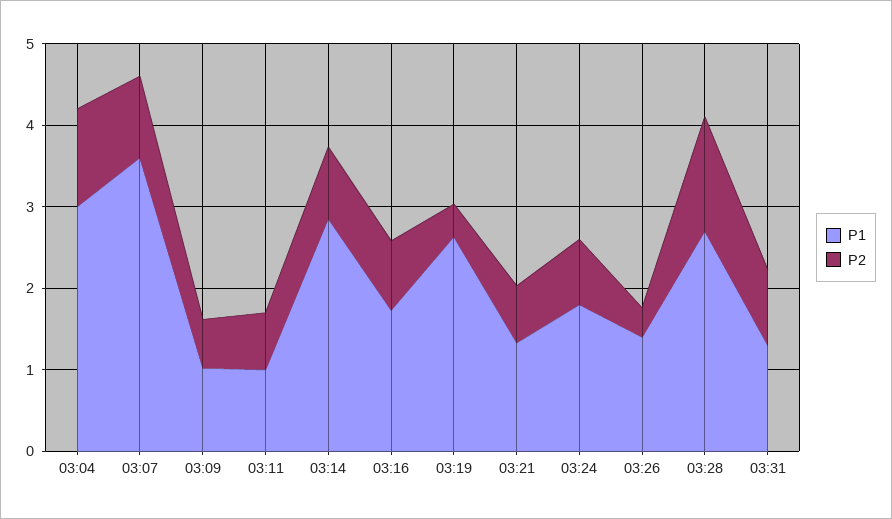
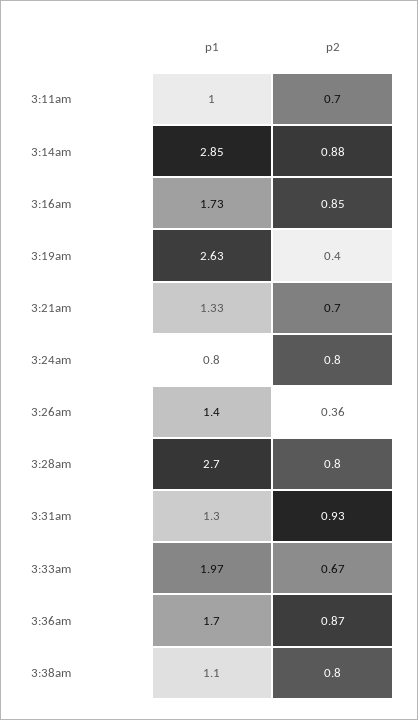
P1, 03:04: 3 -> none
P2, 03:04: 1.2 -> none
P1, 03:07: 3.6 -> none
P2, 03:07: 1 -> none
P1, 03:09: 1 -> none
P2, 03:09: 0.6 -> none
P1, 03:24: 1.8 -> 0.8
P2, 03:28: 1.4 -> 0.8
P1, 3:33am: none -> 1.97
P2, 3:33am: none -> 0.67
P1, 3:36am: none -> 1.7
P2, 3:36am: none -> 0.87
P1, 3:38am: none -> 1.1
P2, 3:38am: none -> 0.8

